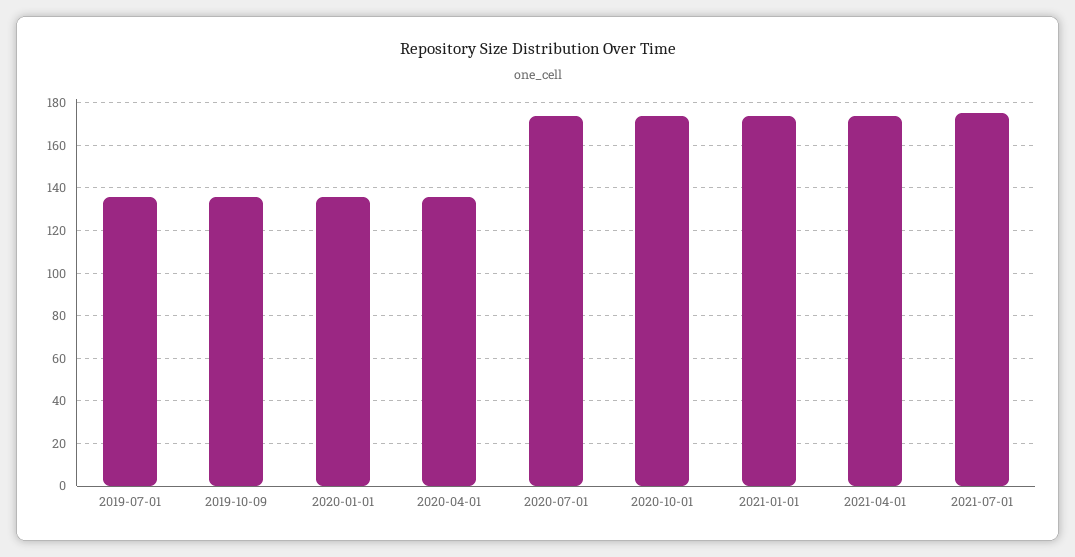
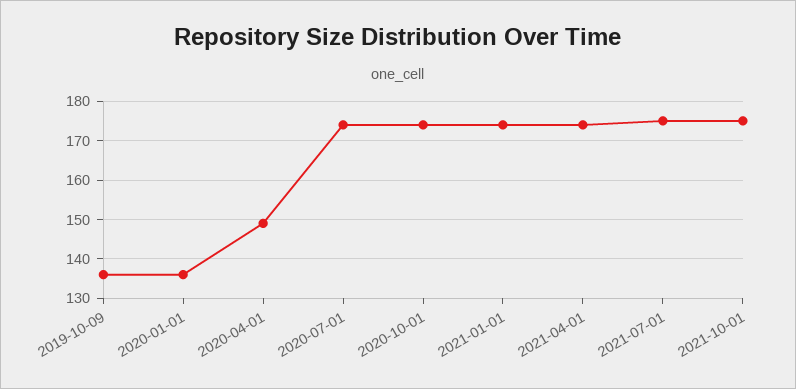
2019-07-01: 135 -> none
2020-04-01: 135 -> 150
2021-10-01: none -> 175

